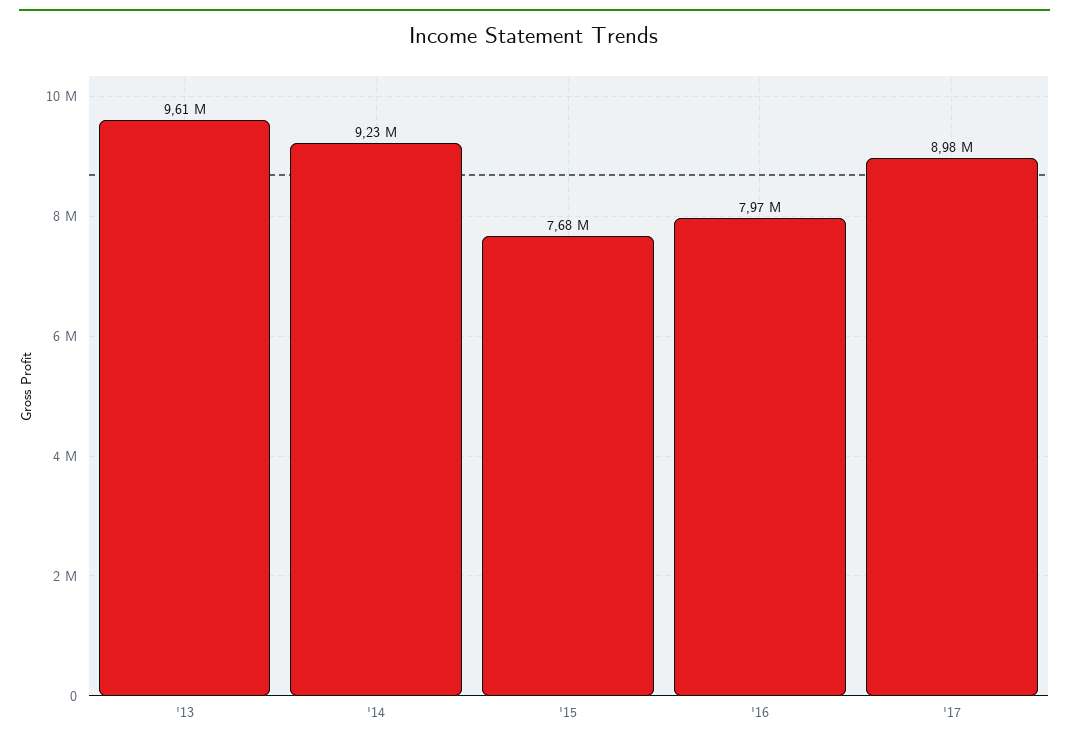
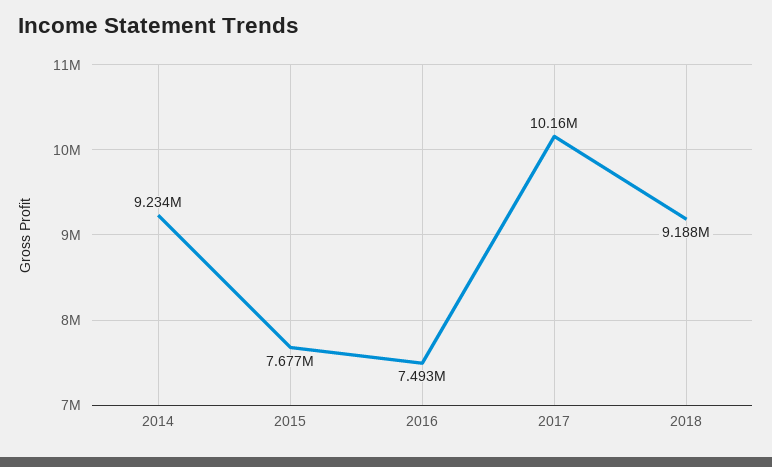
'13: 9610000 -> none
'16: 7970000 -> 7493000
'17: 8980000 -> 10160000
2018: none -> 9188000

